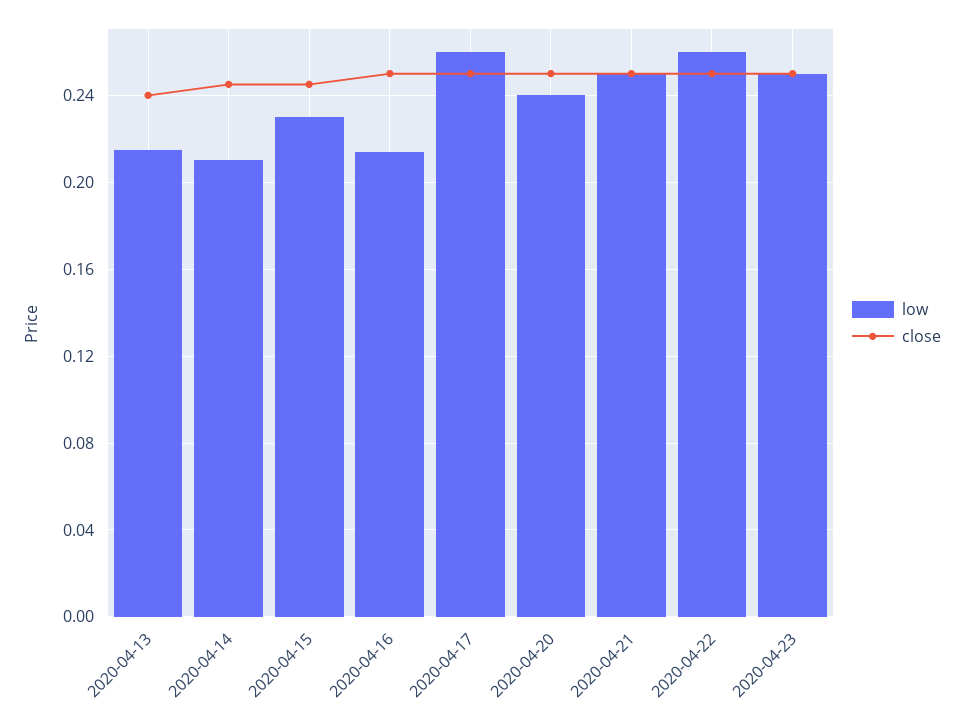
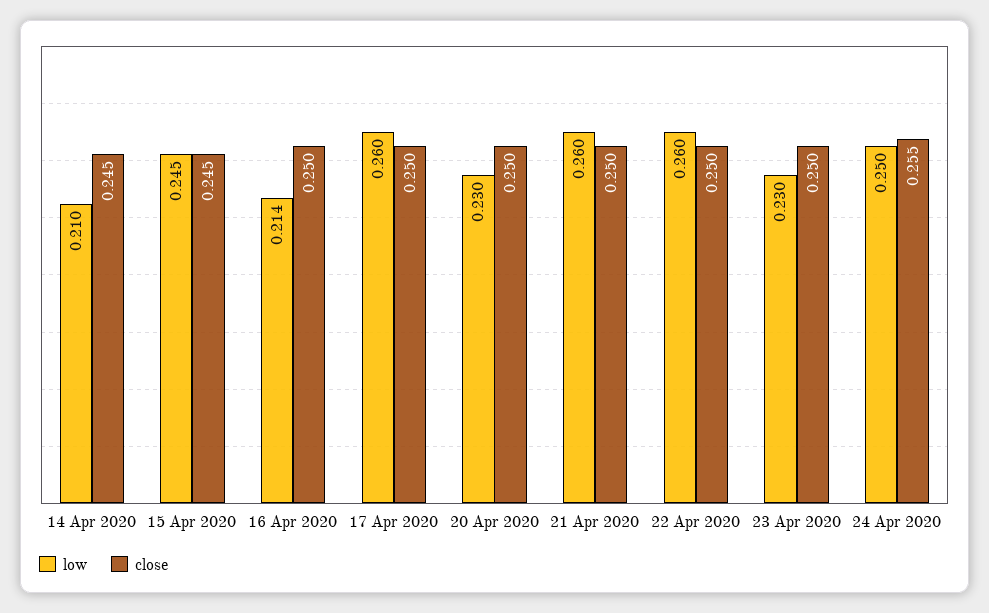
low, 2020-04-13: 0.215 -> none
close, 2020-04-13: 0.24 -> none
low, 2020-04-15: 0.23 -> 0.245
low, 2020-04-20: 0.24 -> 0.23
low, 2020-04-21: 0.25 -> 0.26
low, 2020-04-23: 0.25 -> 0.23
low, 24 Apr 2020: none -> 0.25
close, 24 Apr 2020: none -> 0.255

